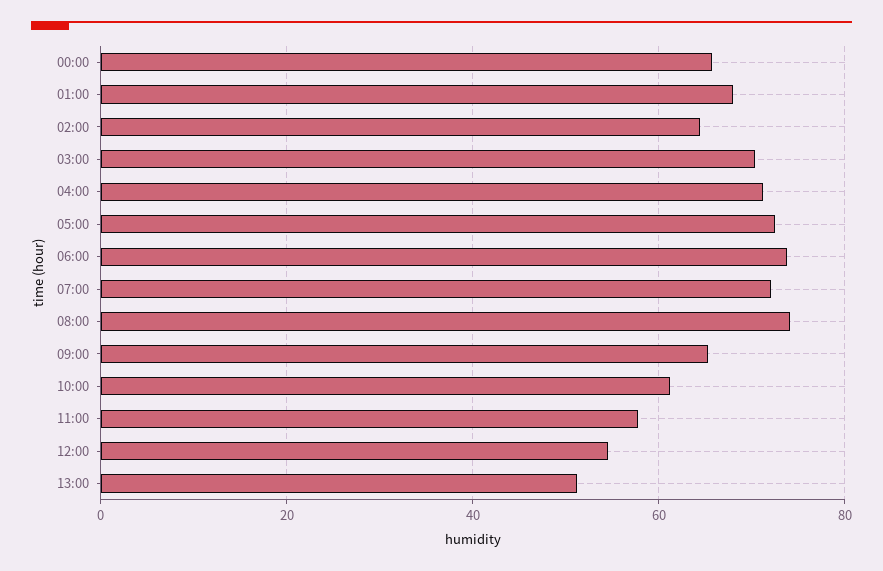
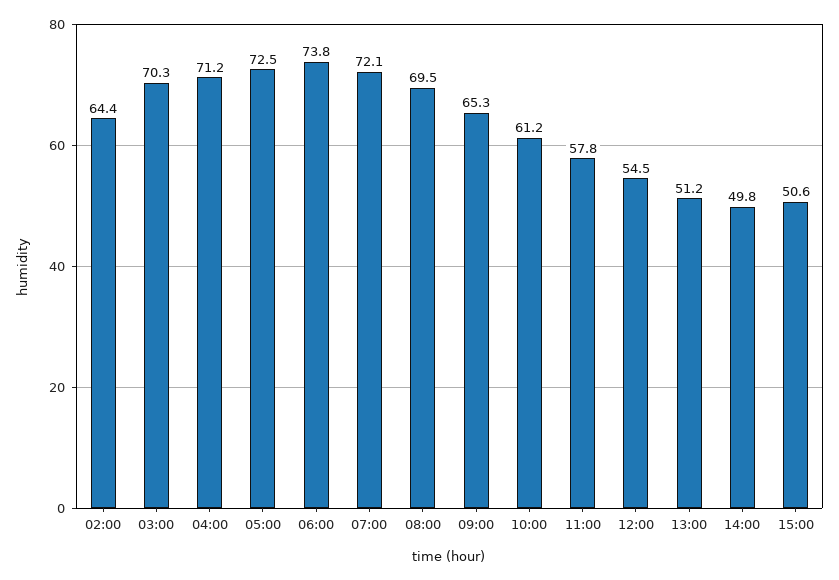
00:00: 66 -> none
01:00: 68 -> none
08:00: 74 -> 69.5
14:00: none -> 49.8
15:00: none -> 50.6

